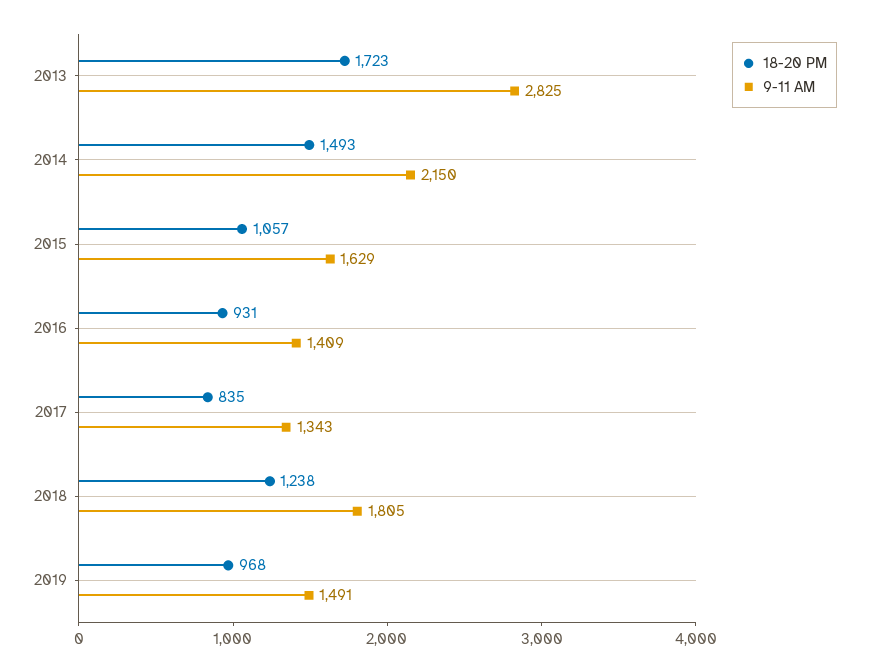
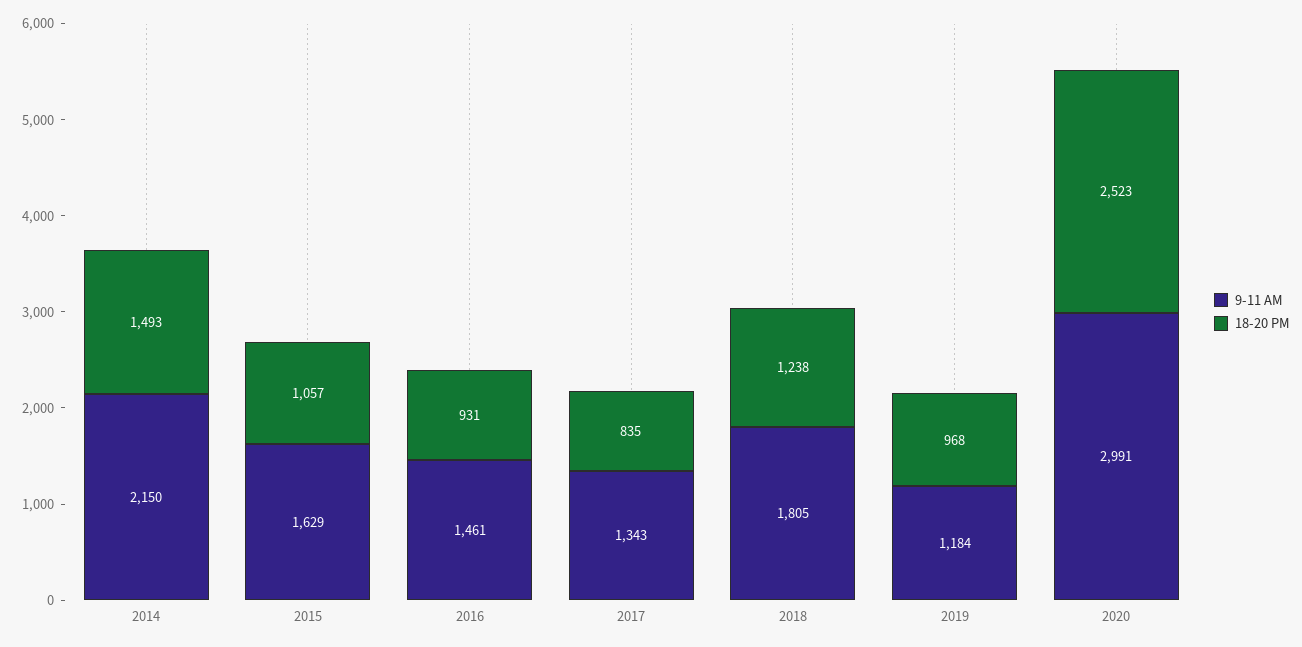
18-20 PM, 2013: 1723 -> none
9-11 AM, 2013: 2825 -> none
9-11 AM, 2016: 1409 -> 1461
9-11 AM, 2019: 1491 -> 1184
9-11 AM, 2020: none -> 2991
18-20 PM, 2020: none -> 2523

